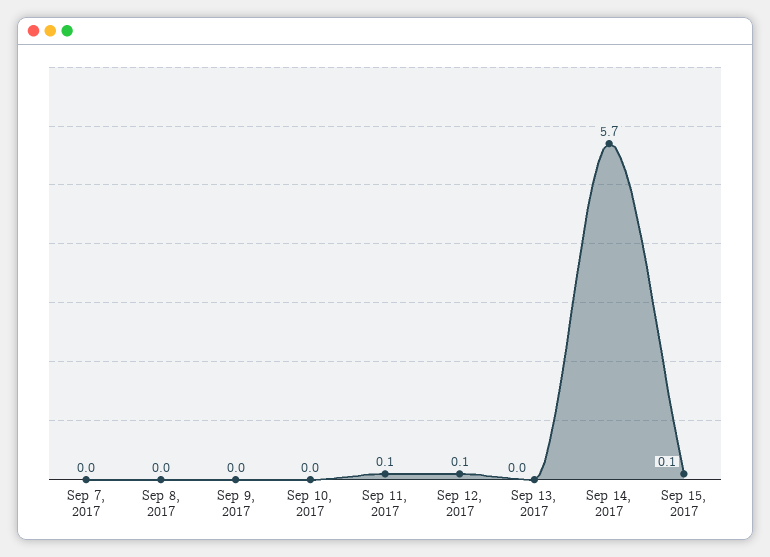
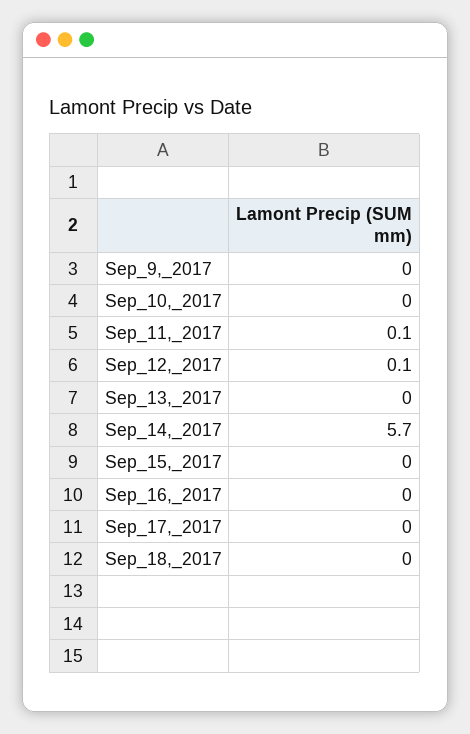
Sep 7, 2017: 0 -> none
Sep 8, 2017: 0 -> none
Sep 15, 2017: 0.1 -> 0
Sep_16,_2017: none -> 0
Sep_17,_2017: none -> 0
Sep_18,_2017: none -> 0

